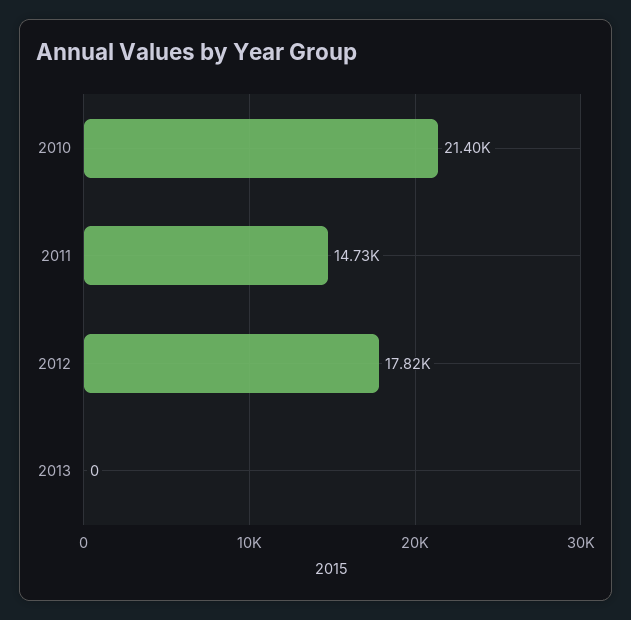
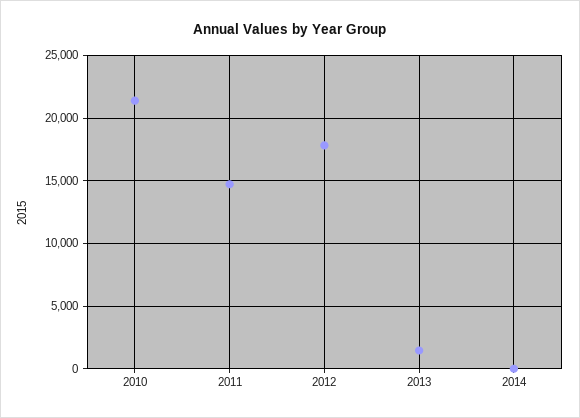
2013: 0 -> 1500
2014: none -> 0

